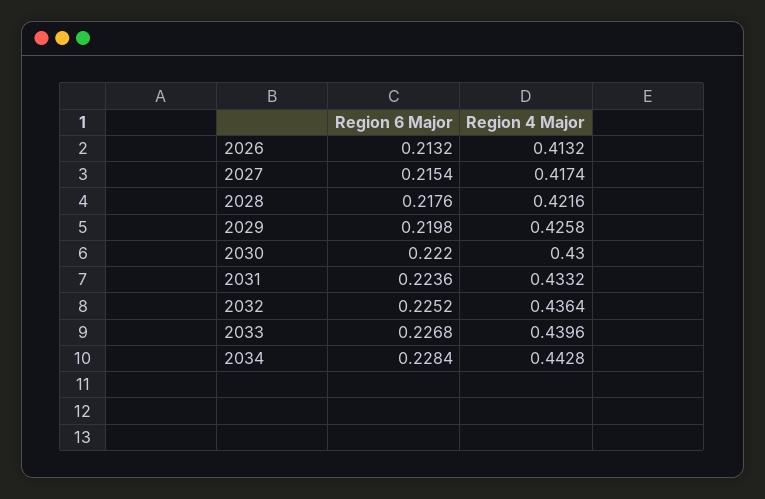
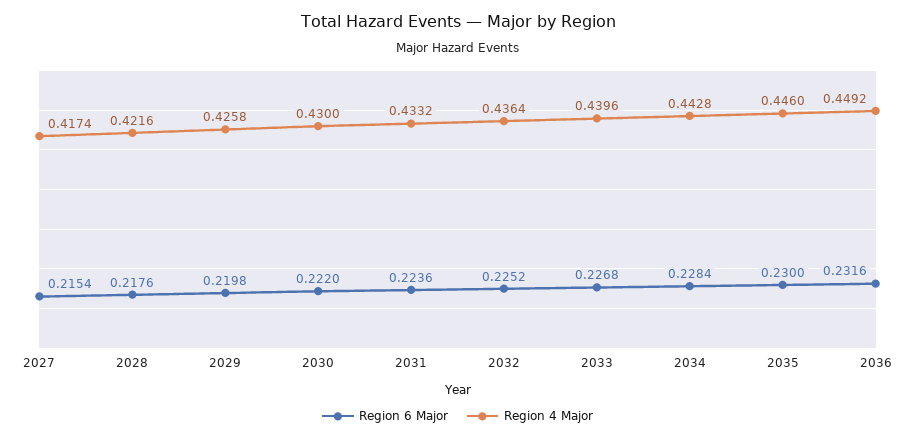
Region 6 Major, 2026: 0.2132 -> none
Region 4 Major, 2026: 0.4132 -> none
Region 6 Major, 2035: none -> 0.23
Region 4 Major, 2035: none -> 0.446
Region 6 Major, 2036: none -> 0.2316
Region 4 Major, 2036: none -> 0.4492

